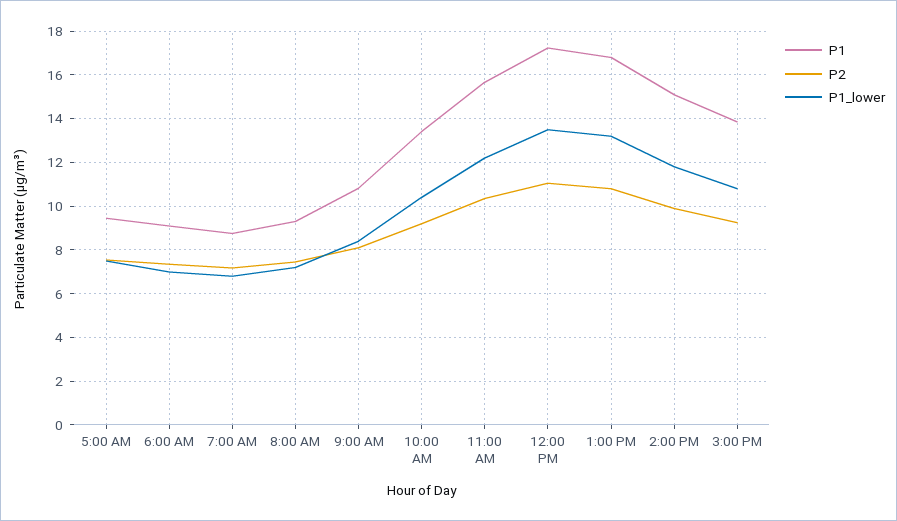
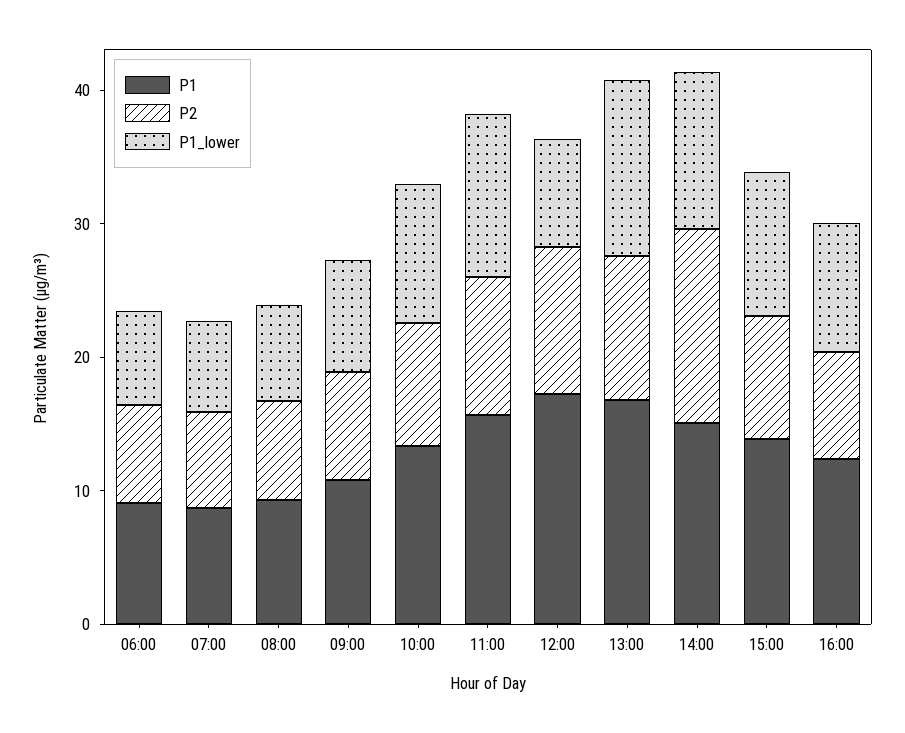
P1, 5:00 AM: 9.5 -> none
P2, 5:00 AM: 7.5 -> none
P1_lower, 5:00 AM: 7.5 -> none
P1_lower, 12:00 PM: 13.5 -> 8
P2, 2:00 PM: 10 -> 14
P1, 16:00: none -> 12
P2, 16:00: none -> 8
P1_lower, 16:00: none -> 10

